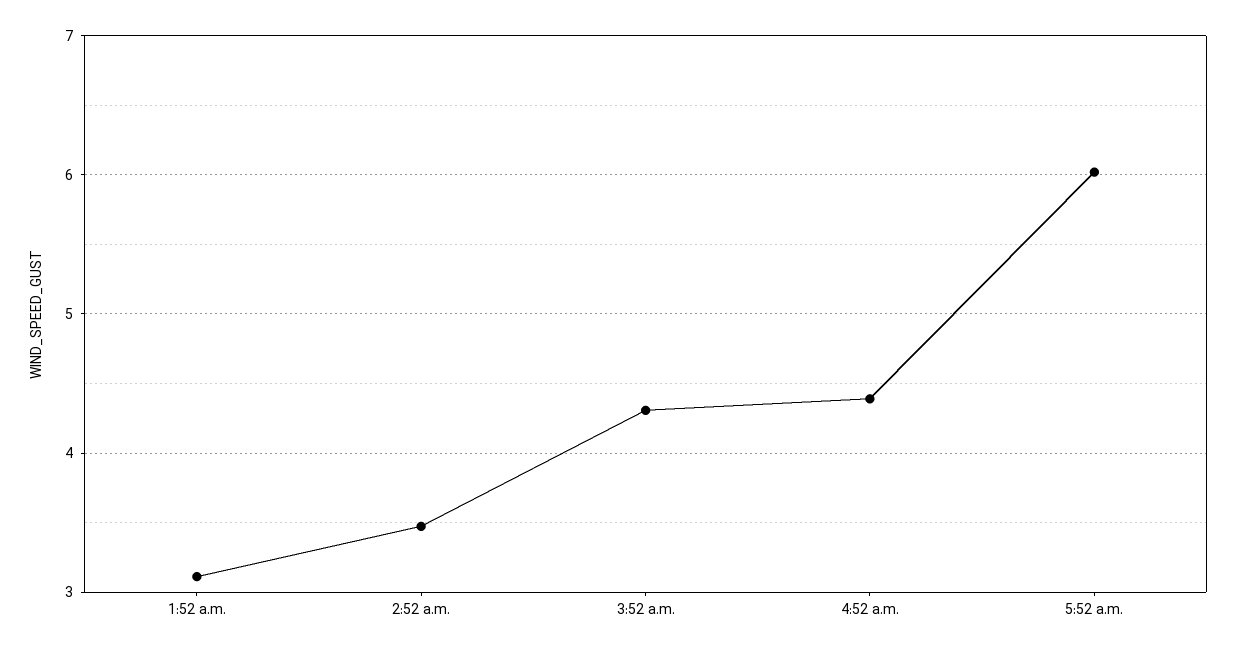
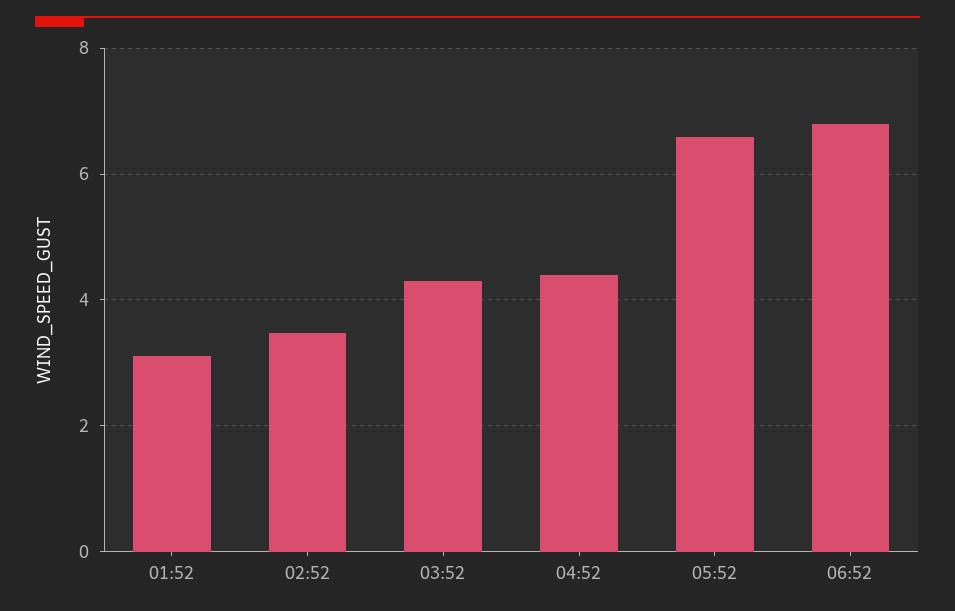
5:52 a.m.: 6 -> 6.6
06:52: none -> 6.8

